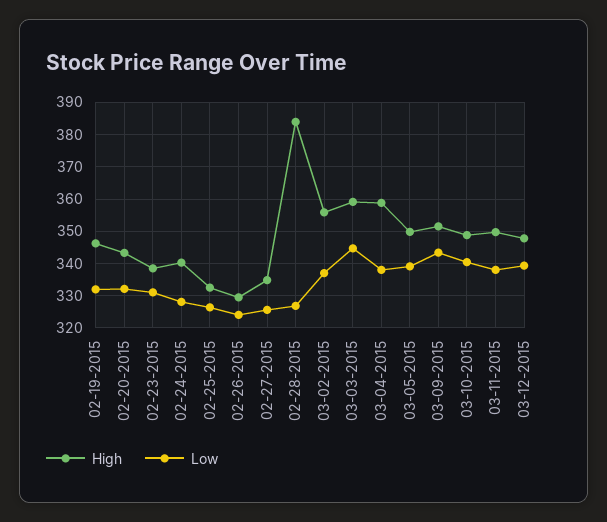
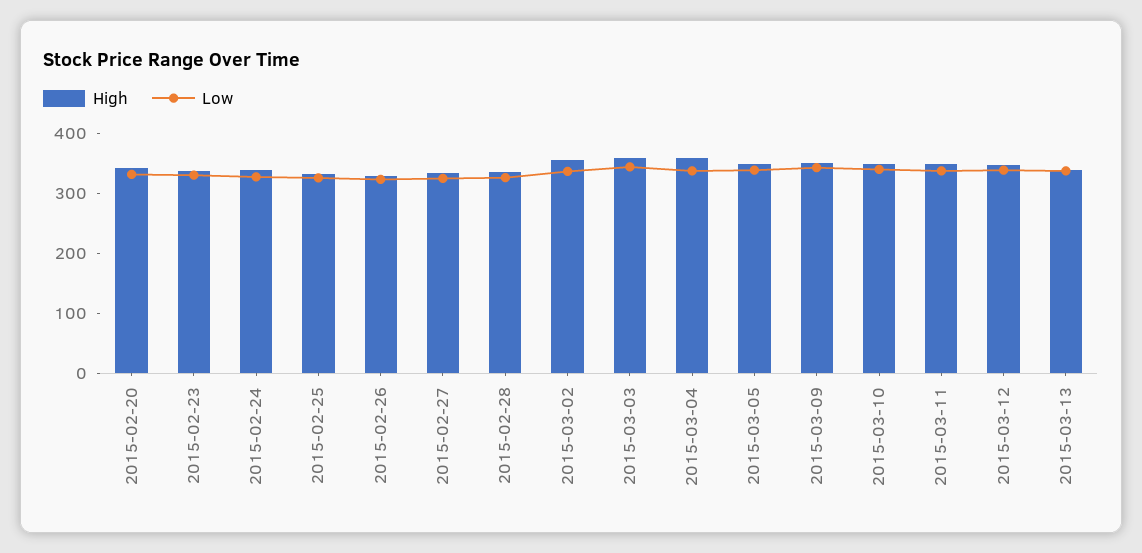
High, 02-19-2015: 346 -> none
Low, 02-19-2015: 332 -> none
High, 02-28-2015: 384 -> 340
High, 2015-03-13: none -> 340
Low, 2015-03-13: none -> 340

